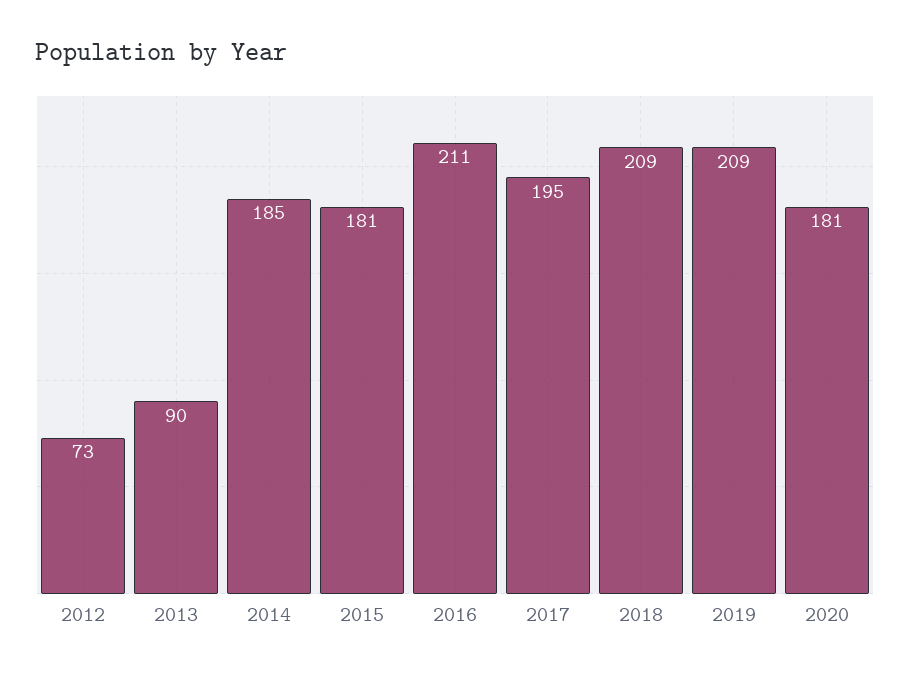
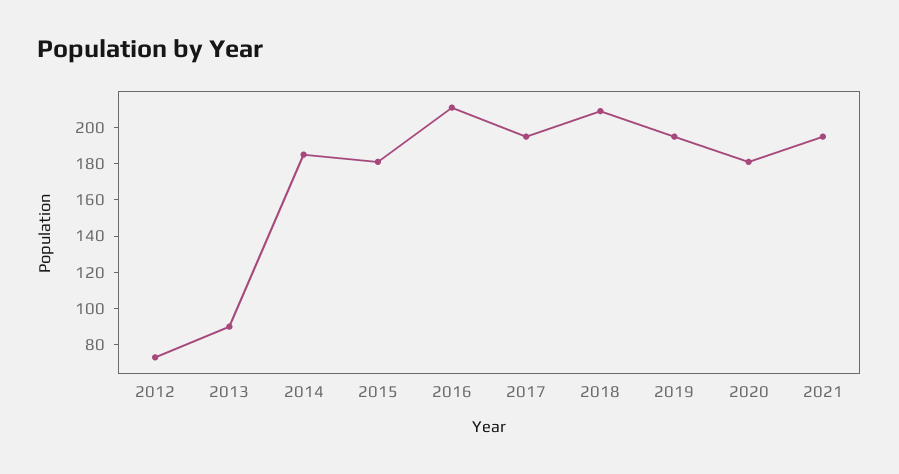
2019: 209 -> 195
2021: none -> 195

